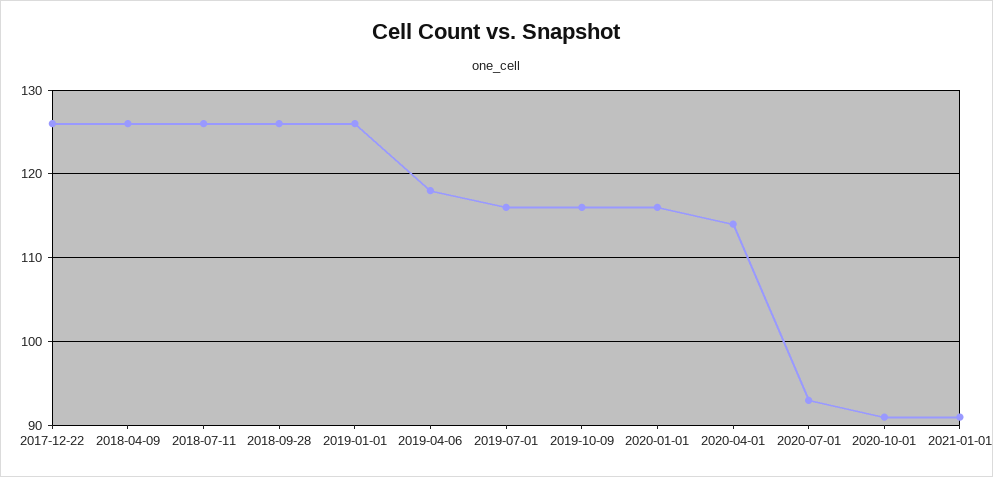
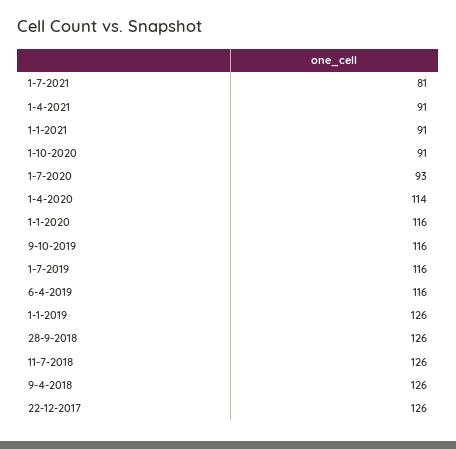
2019-04-06: 118 -> 116
1-7-2021: none -> 81
1-4-2021: none -> 91

